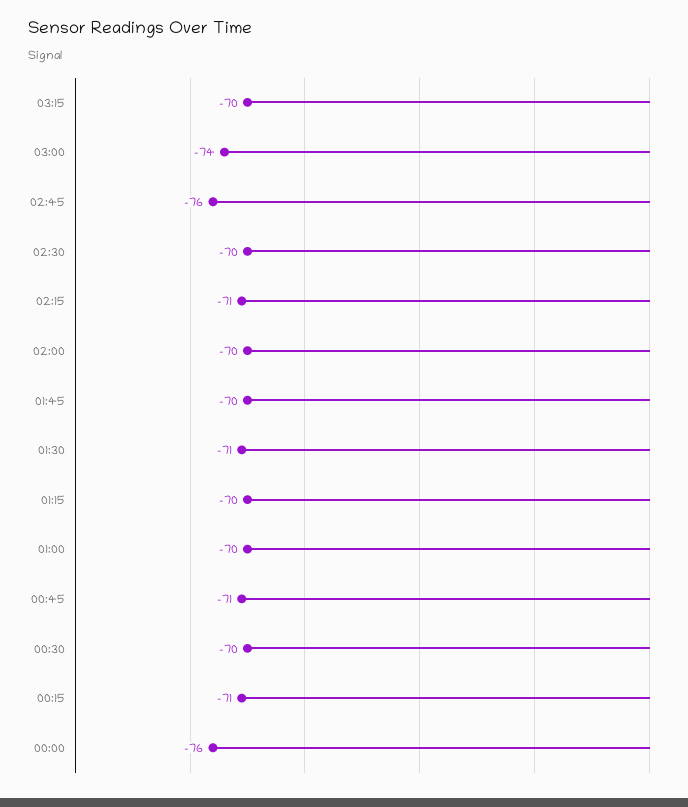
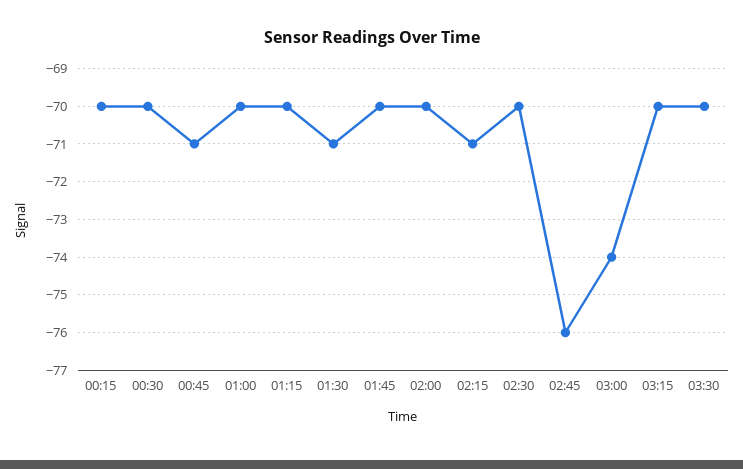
00:15: -71 -> -70
00:00: -76 -> none
03:30: none -> -70

